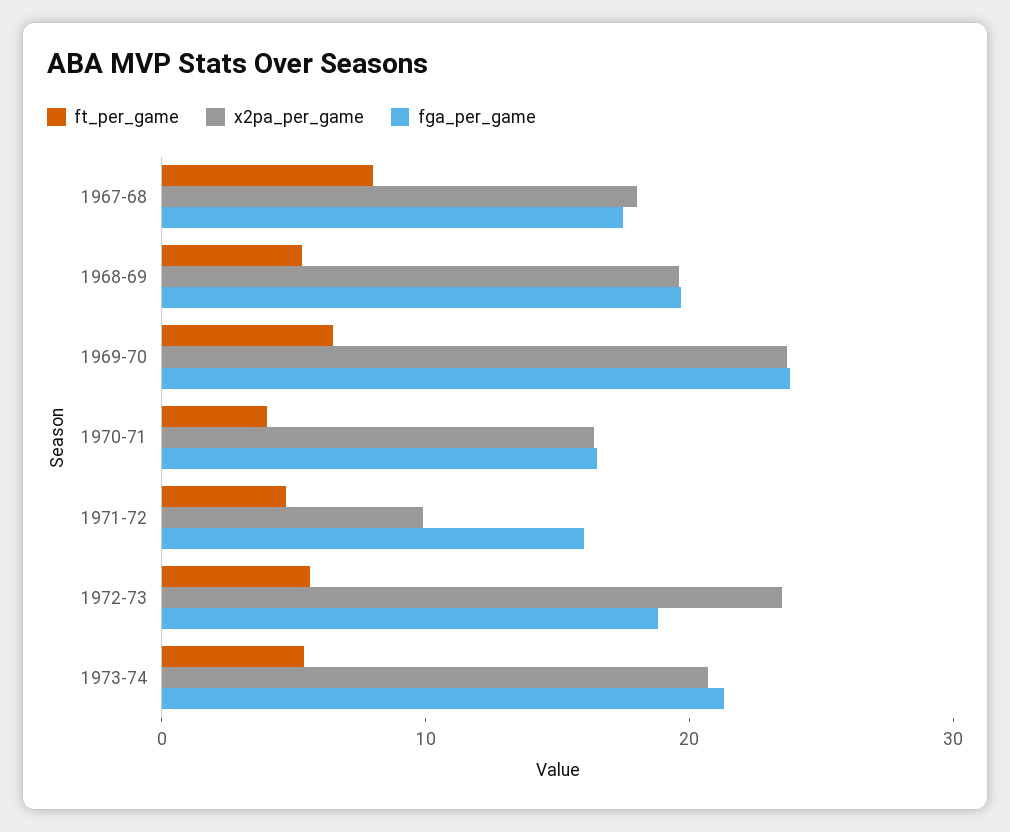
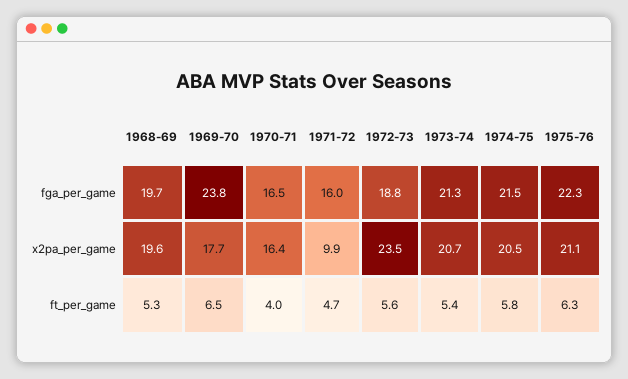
ft_per_game, 1967-68: 8 -> none
x2pa_per_game, 1967-68: 18 -> none
fga_per_game, 1967-68: 18 -> none
x2pa_per_game, 1969-70: 24 -> 17.7
fga_per_game, 1974-75: none -> 21.5
fga_per_game, 1975-76: none -> 22.3
x2pa_per_game, 1974-75: none -> 20.5
x2pa_per_game, 1975-76: none -> 21.1
ft_per_game, 1974-75: none -> 5.8
ft_per_game, 1975-76: none -> 6.3

